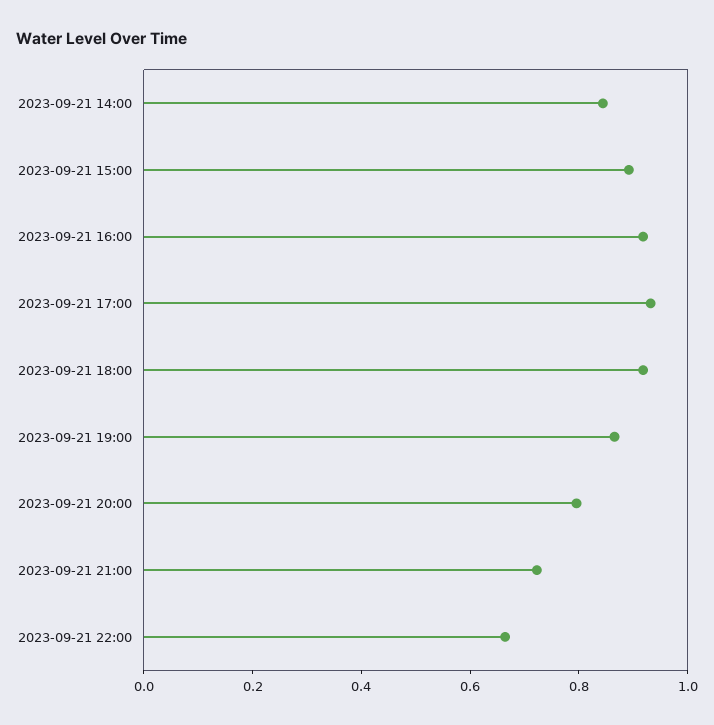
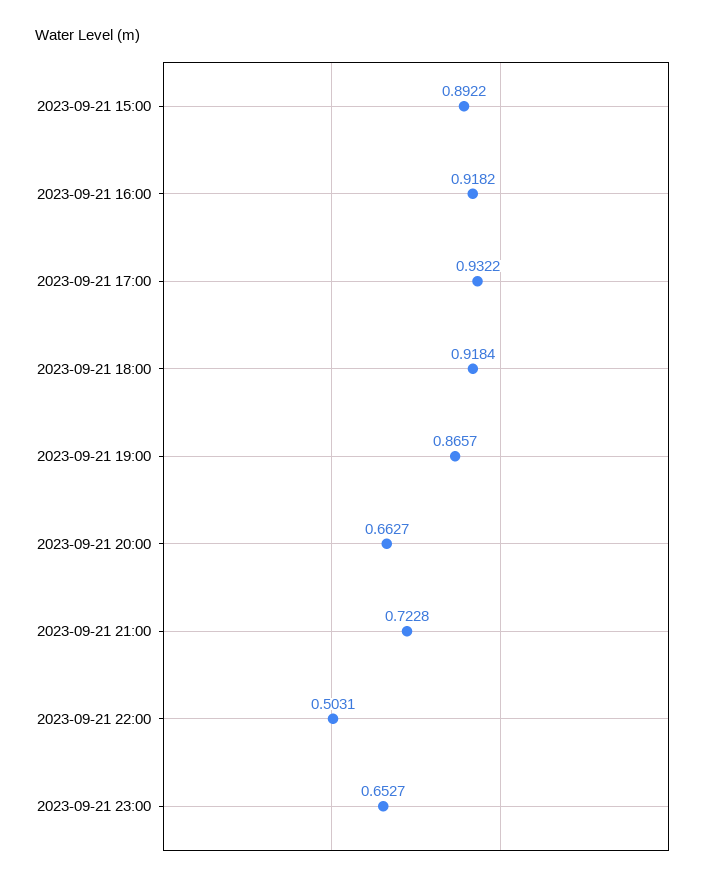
2023-09-21 14:00: 0.85 -> none
2023-09-21 20:00: 0.8 -> 0.6627
2023-09-21 22:00: 0.65 -> 0.5031
2023-09-21 23:00: none -> 0.6527

